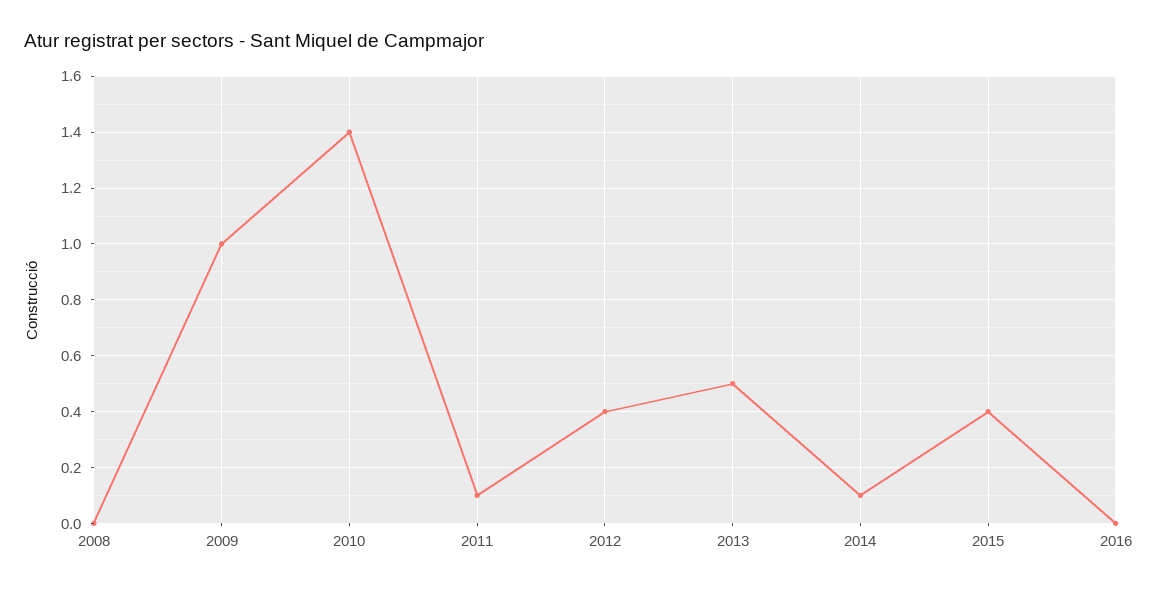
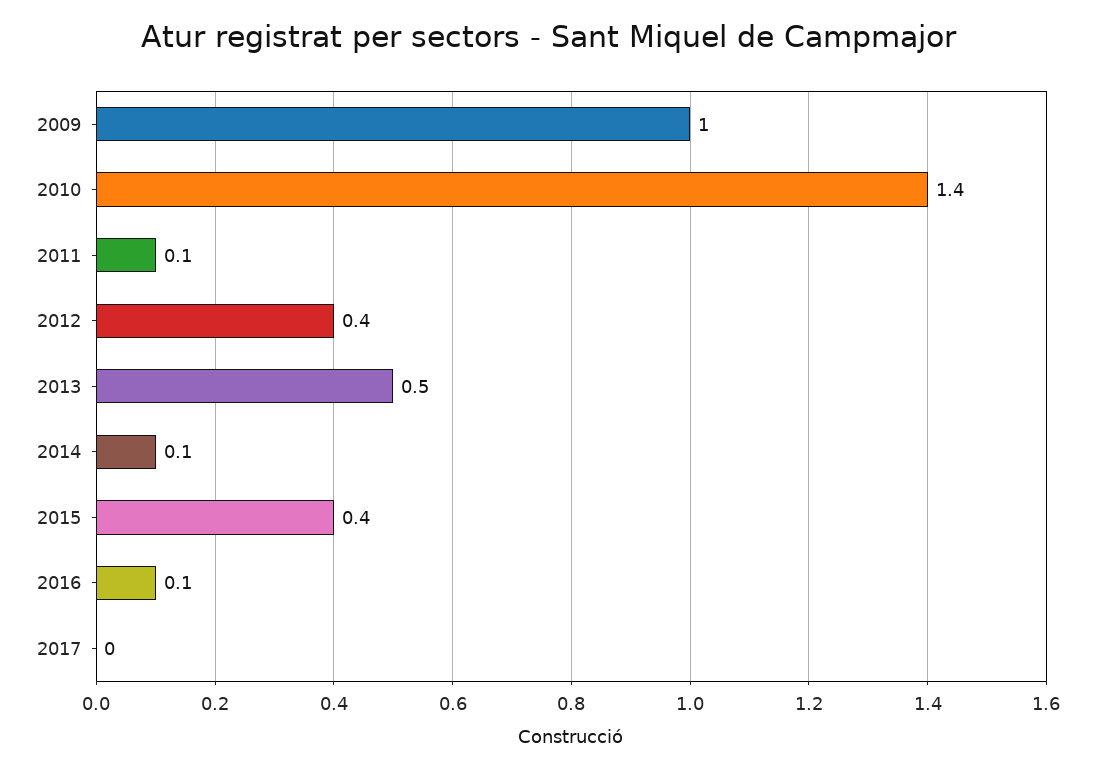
2008: 0 -> none
2016: 0 -> 0.1
2017: none -> 0

